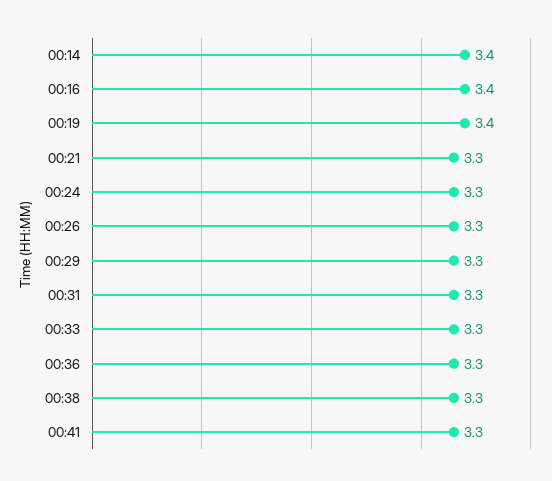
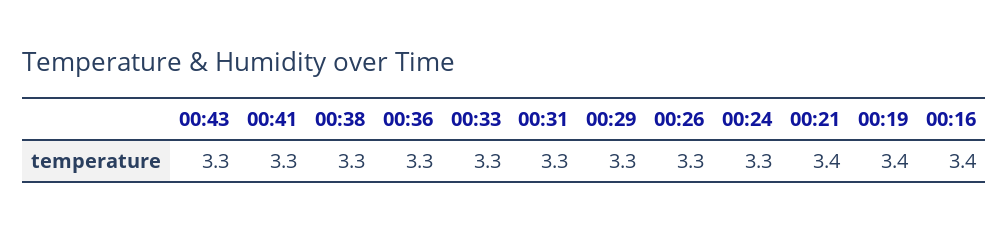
00:14: 3.4 -> none
00:21: 3.3 -> 3.4
00:43: none -> 3.3

